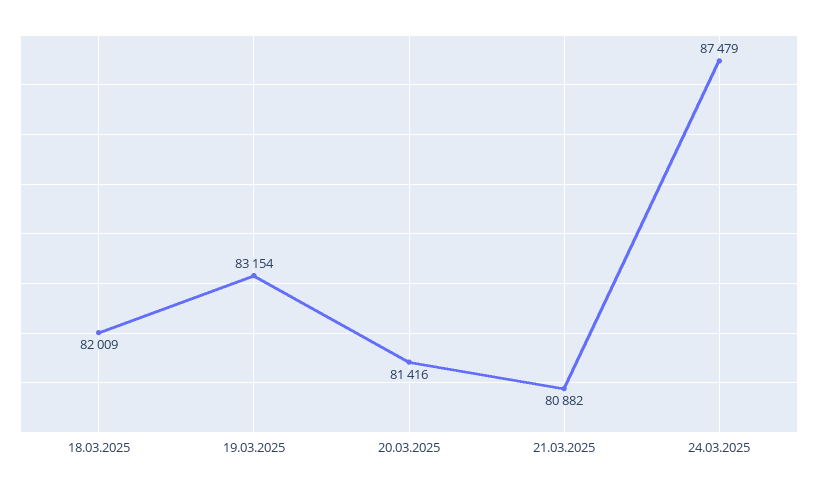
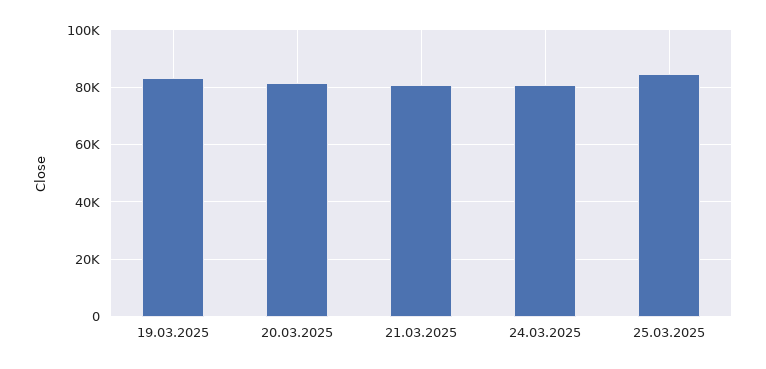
18.03.2025: 82009 -> none
24.03.2025: 87479 -> 80000
25.03.2025: none -> 85000

